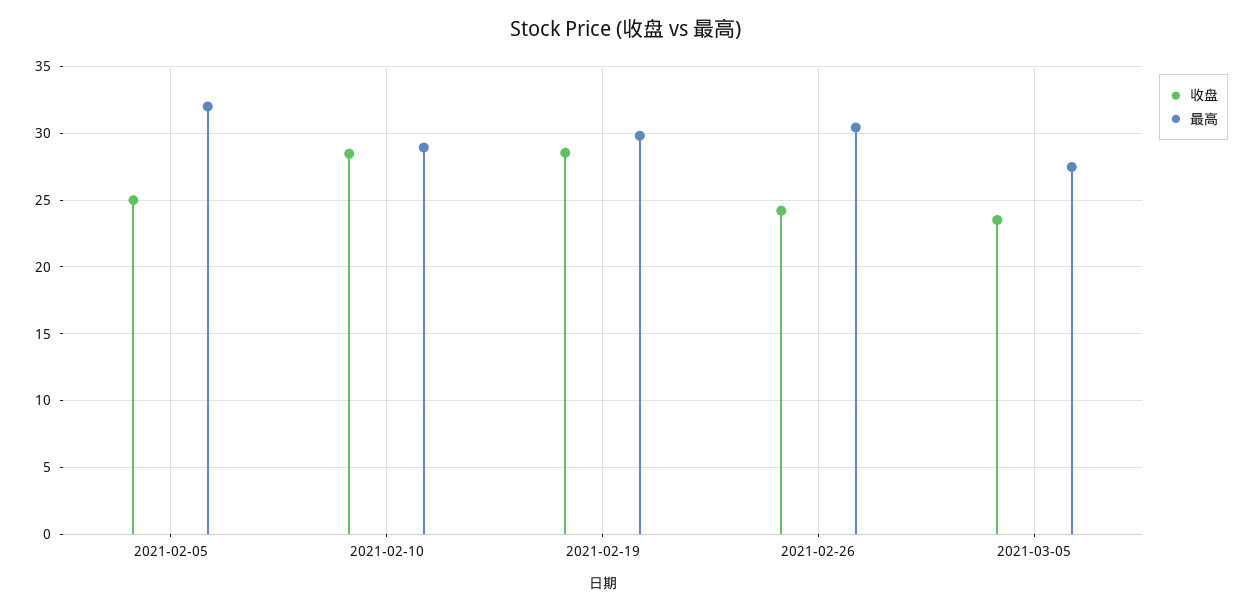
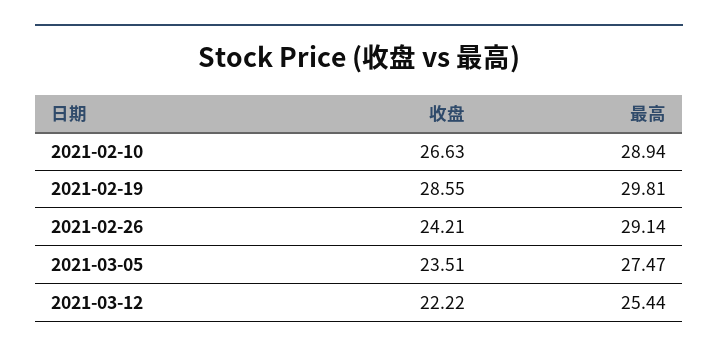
收盘, 2021-02-05: 25 -> none
最高, 2021-02-05: 32 -> none
收盘, 2021-02-10: 28.5 -> 26.63
最高, 2021-02-26: 30.5 -> 29.14
收盘, 2021-03-12: none -> 22.22
最高, 2021-03-12: none -> 25.44

